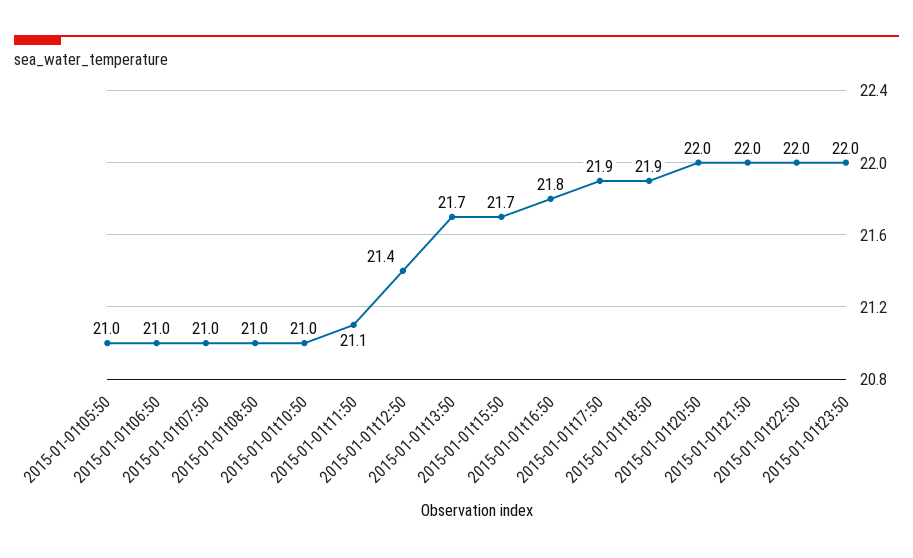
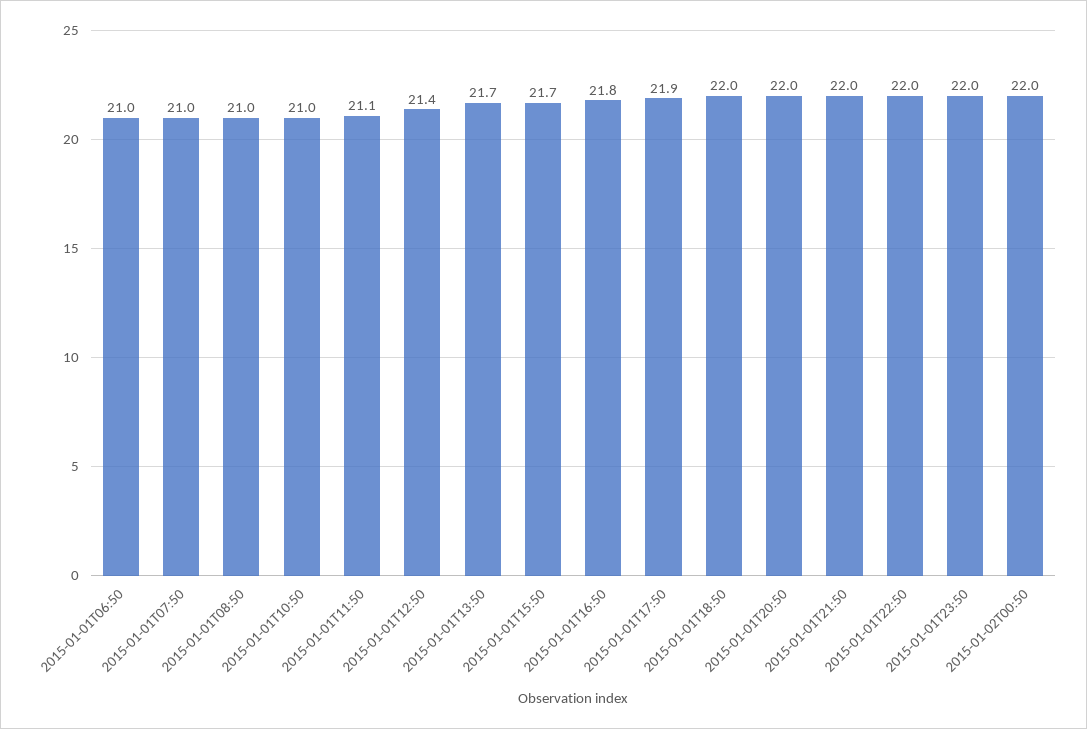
2015-01-01t05:50: 21 -> none
2015-01-01t18:50: 21.9 -> 22
2015-01-02T00:50: none -> 22

